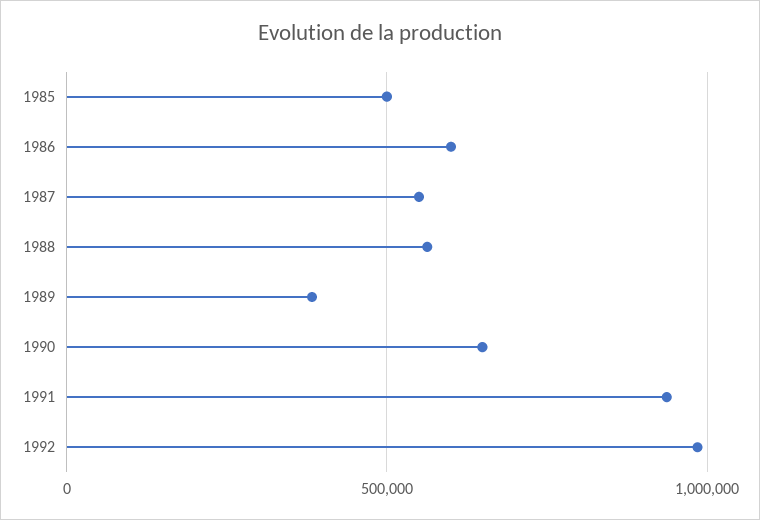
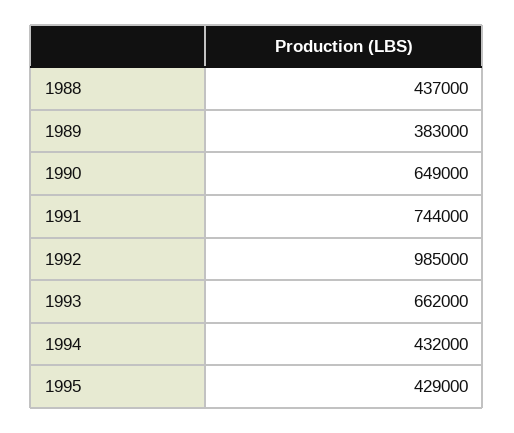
1985: 500000 -> none
1986: 600000 -> none
1987: 550000 -> none
1988: 550000 -> 437000
1991: 950000 -> 744000
1993: none -> 662000
1994: none -> 432000
1995: none -> 429000

